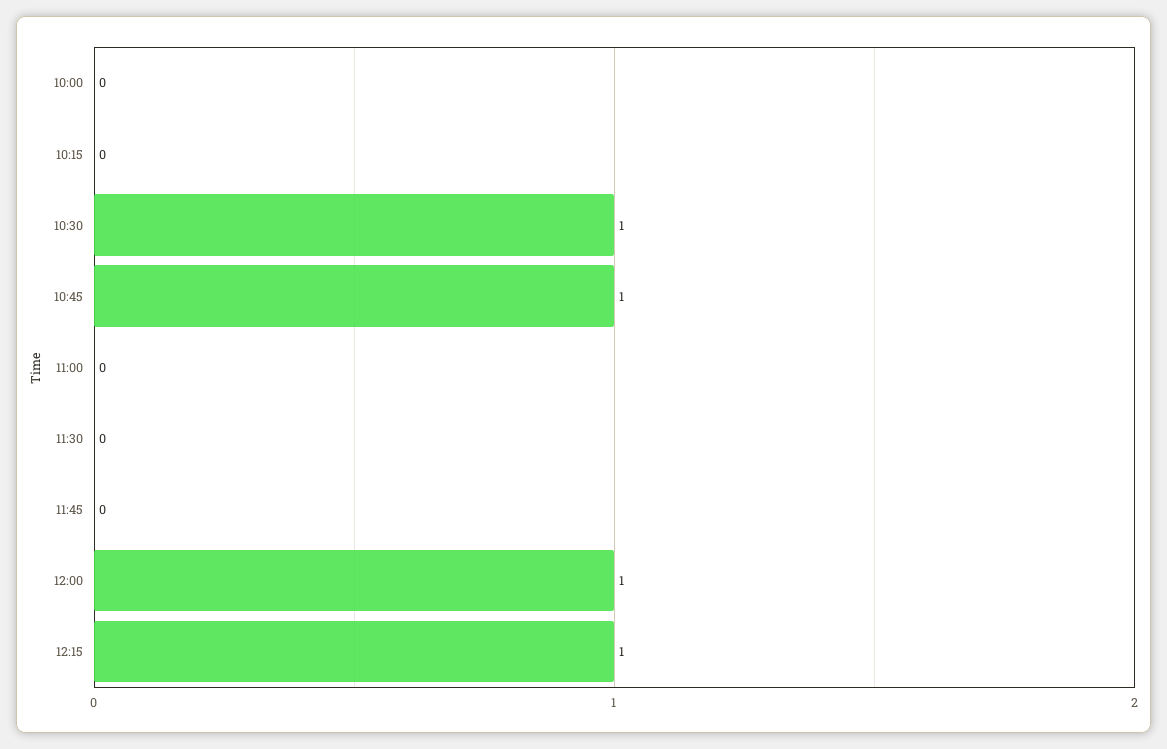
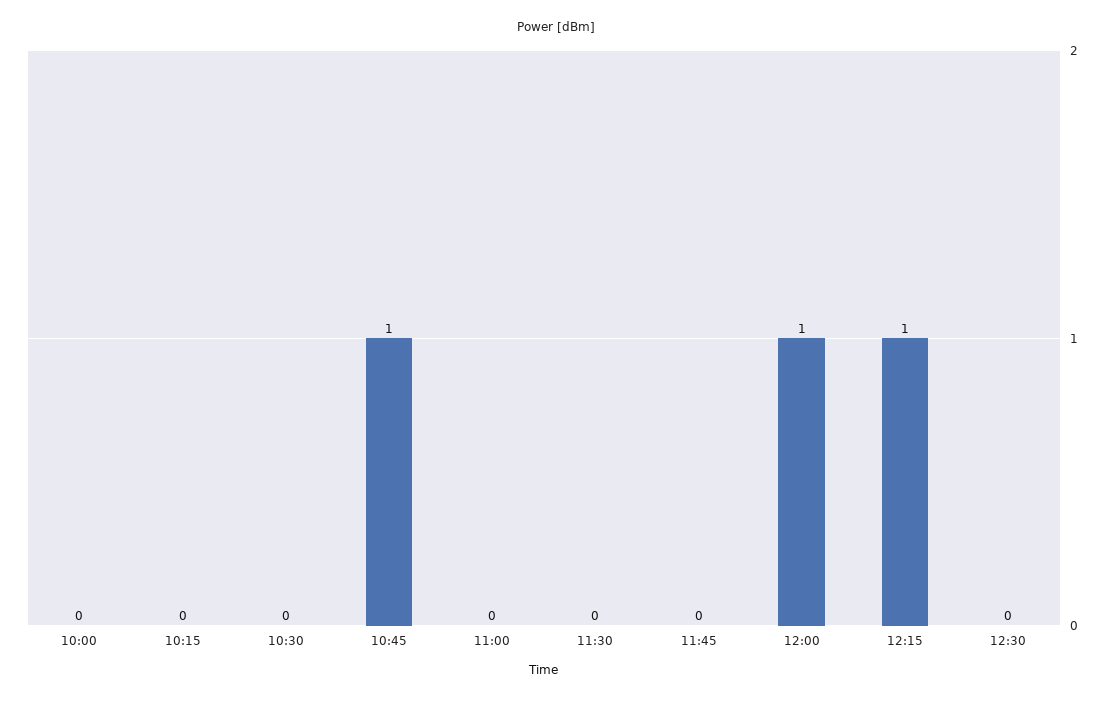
10:30: 1 -> 0
12:30: none -> 0

